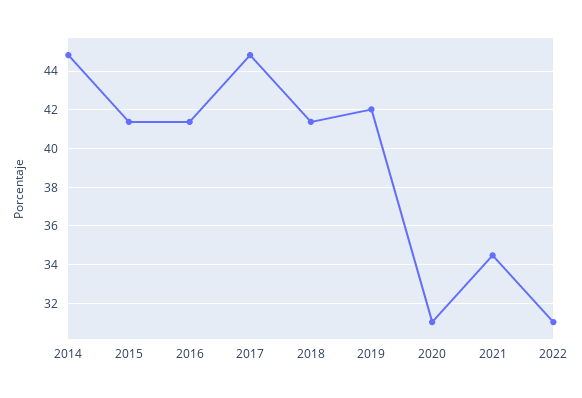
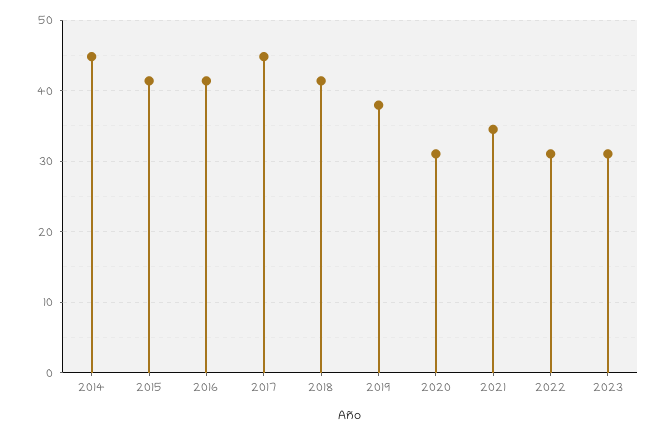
2019: 42 -> 38
2023: none -> 31

